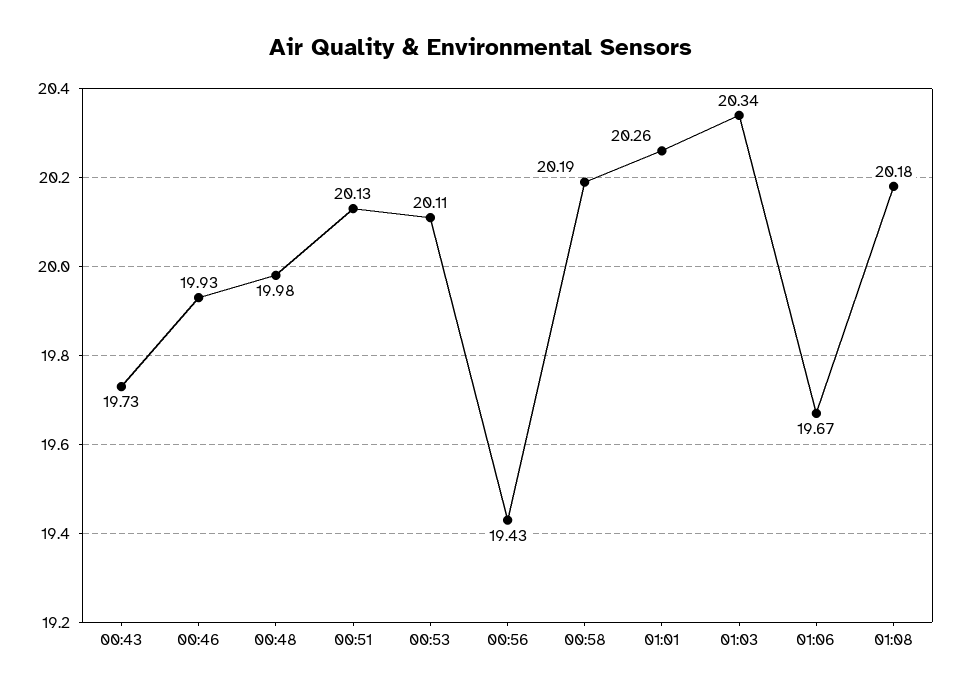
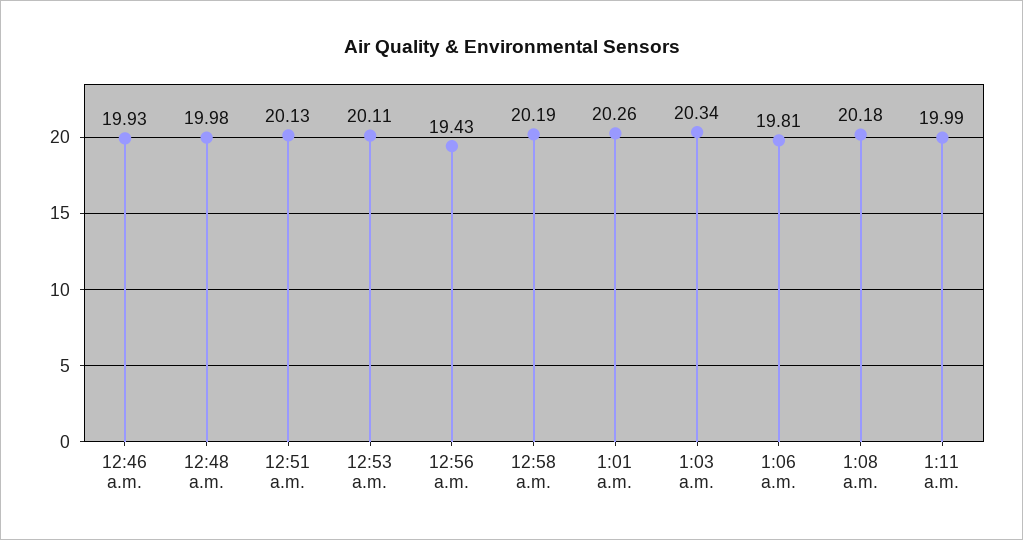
00:43: 19.73 -> none
01:06: 19.67 -> 19.81
1:11 a.m.: none -> 19.99

